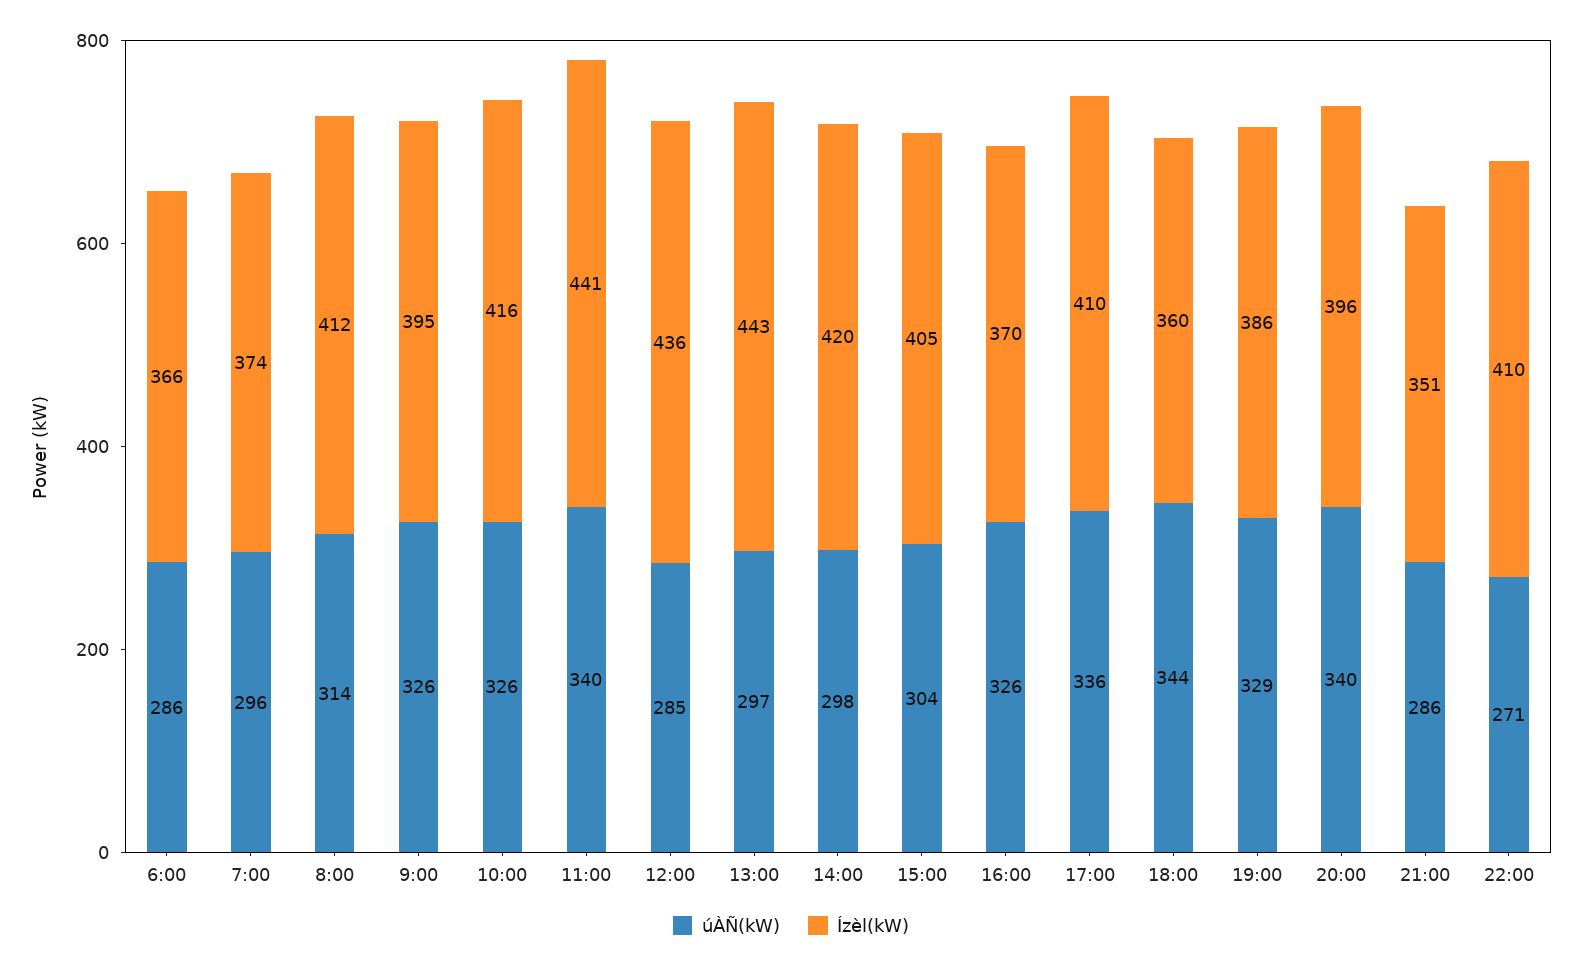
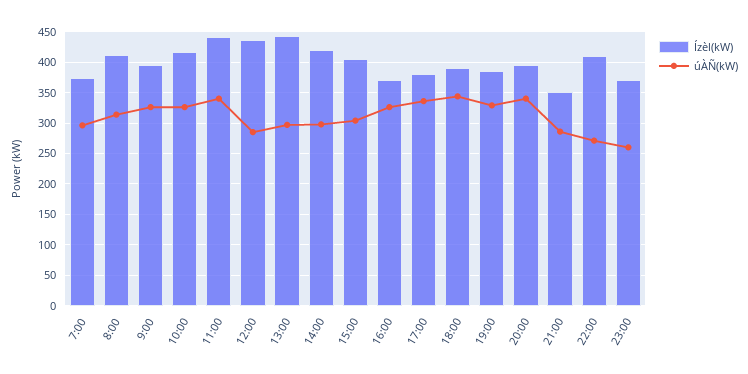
úÀÑ(kW), 6:00: 286 -> none
Ízèl(kW), 6:00: 366 -> none
Ízèl(kW), 17:00: 410 -> 380
Ízèl(kW), 18:00: 360 -> 390
Ízèl(kW), 23:00: none -> 370
úÀÑ(kW), 23:00: none -> 260

